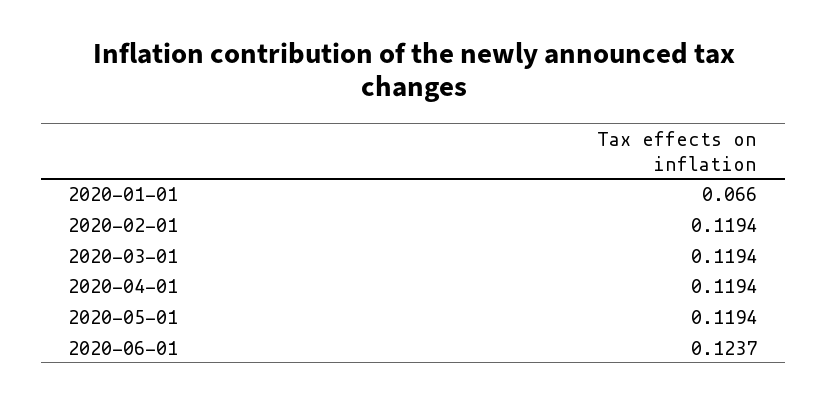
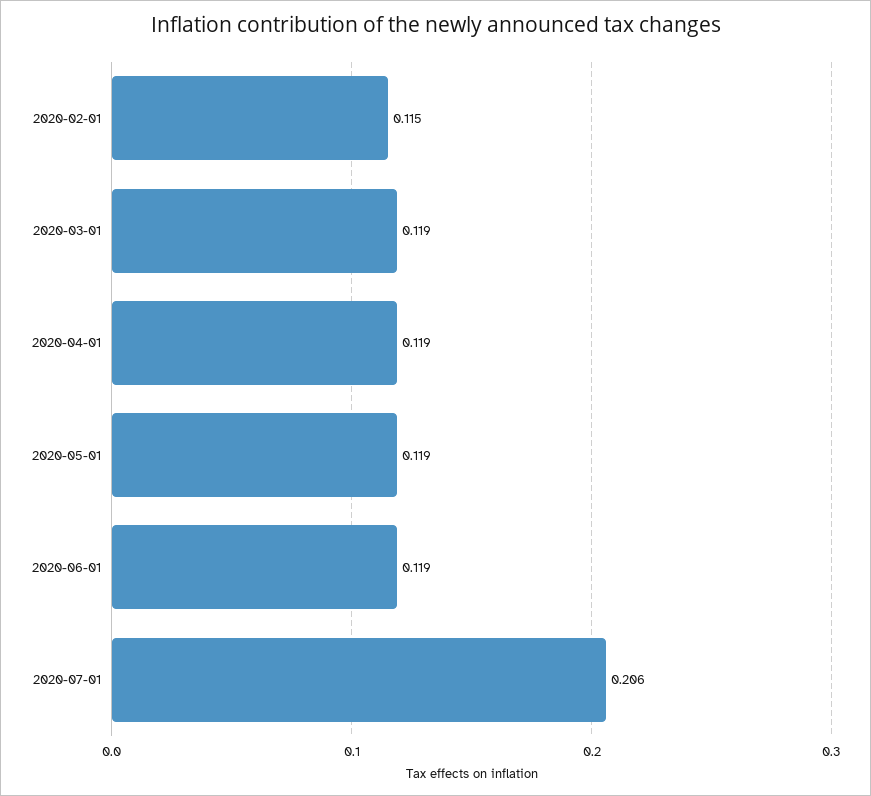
2020-01-01: 0.066 -> none
2020-02-01: 0.1194 -> 0.115
2020-06-01: 0.1237 -> 0.119
2020-07-01: none -> 0.206

